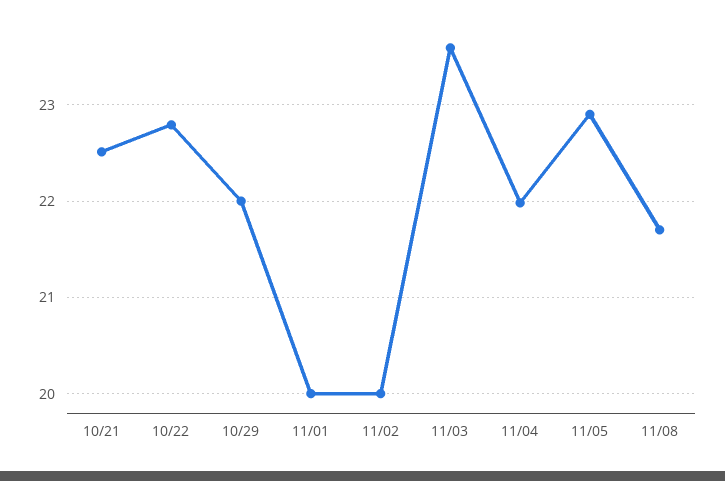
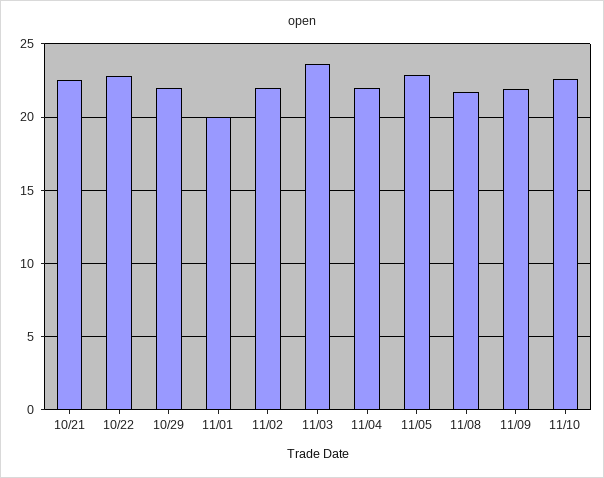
11/02: 20 -> 22
11/09: none -> 22
11/10: none -> 22.5

